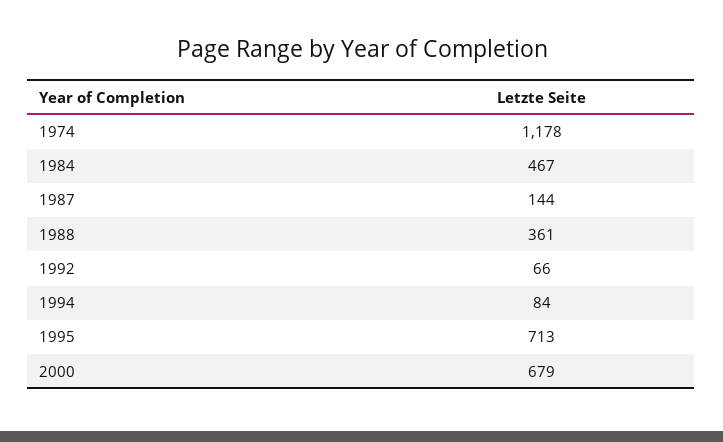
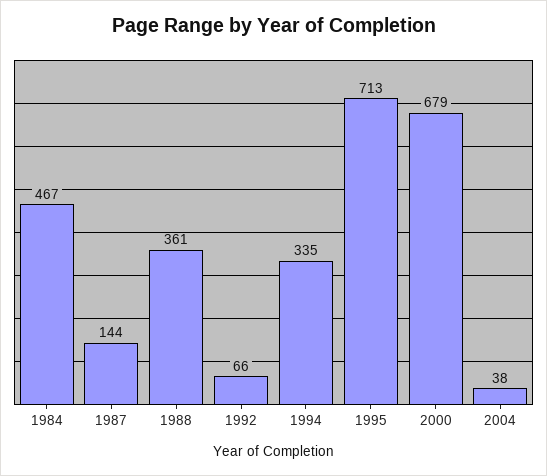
1974: 1178 -> none
1994: 84 -> 335
2004: none -> 38

